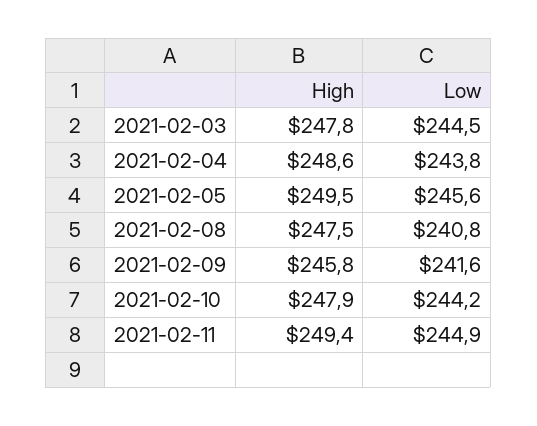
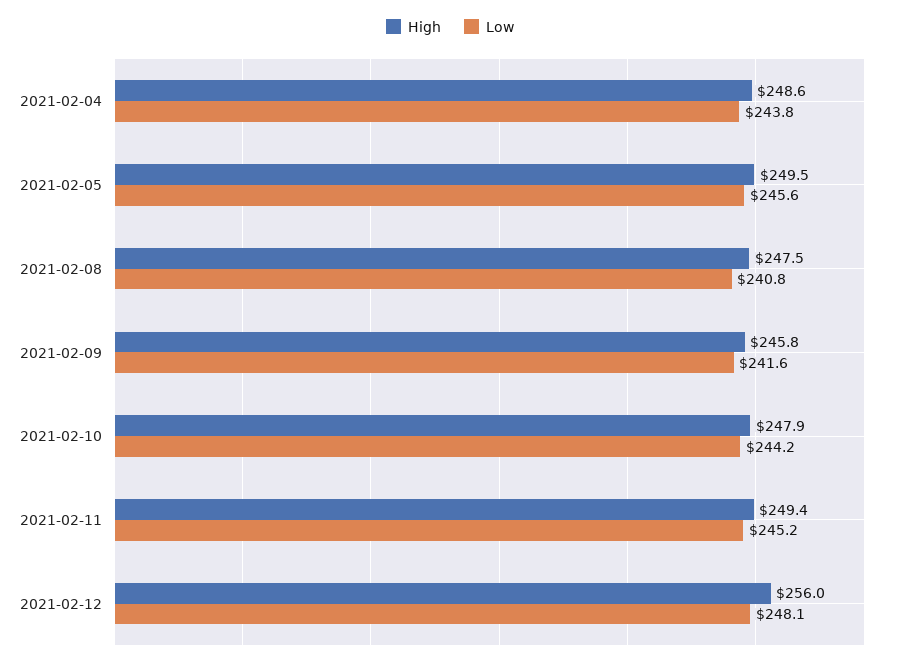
High, 2021-02-03: 247.8 -> none
Low, 2021-02-03: 244.5 -> none
Low, 2021-02-11: 244.9 -> 245.2
High, 2021-02-12: none -> 256
Low, 2021-02-12: none -> 248.1

